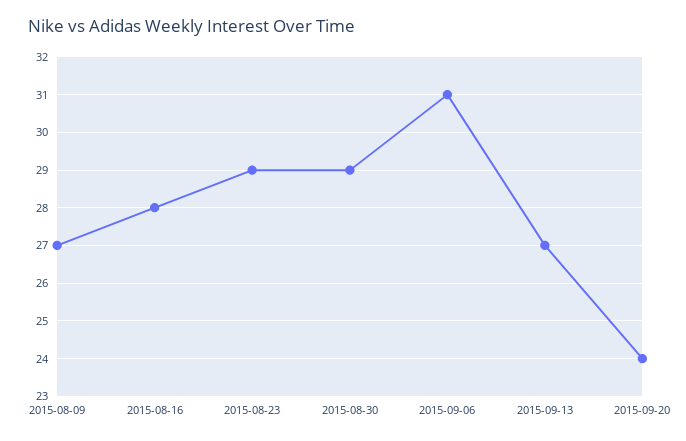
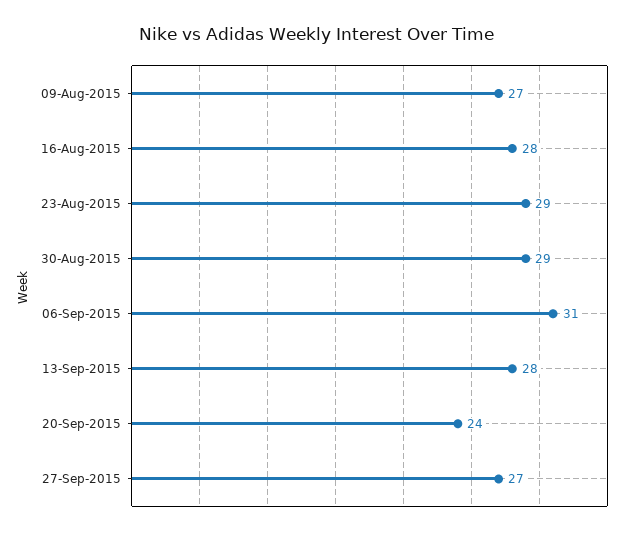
2015-09-13: 27 -> 28
27-Sep-2015: none -> 27

